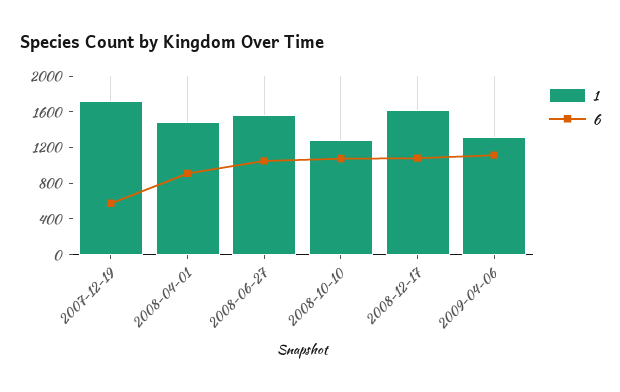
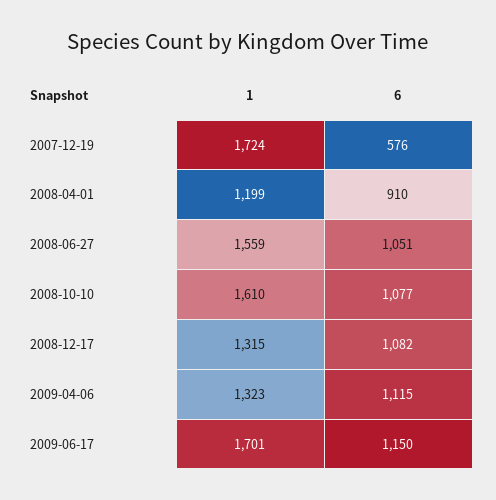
1, 2008-04-01: 1500 -> 1199
1, 2008-10-10: 1300 -> 1610
1, 2008-12-17: 1600 -> 1315
1, 2009-06-17: none -> 1701
6, 2009-06-17: none -> 1150

